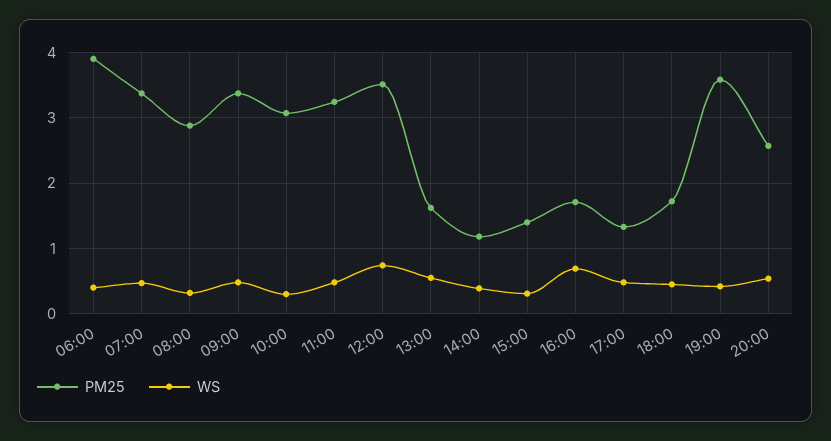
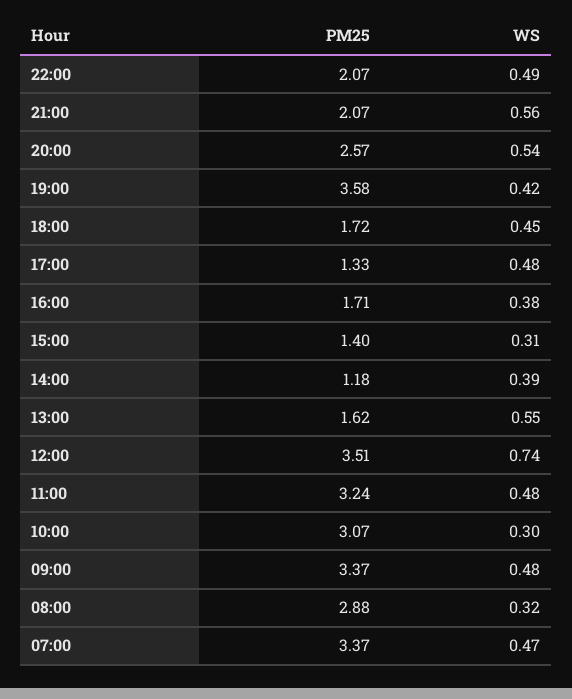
PM25, 06:00: 3.9 -> none
WS, 06:00: 0.4 -> none
WS, 16:00: 0.7 -> 0.38
PM25, 22:00: none -> 2.07
WS, 22:00: none -> 0.49
PM25, 21:00: none -> 2.07
WS, 21:00: none -> 0.56

